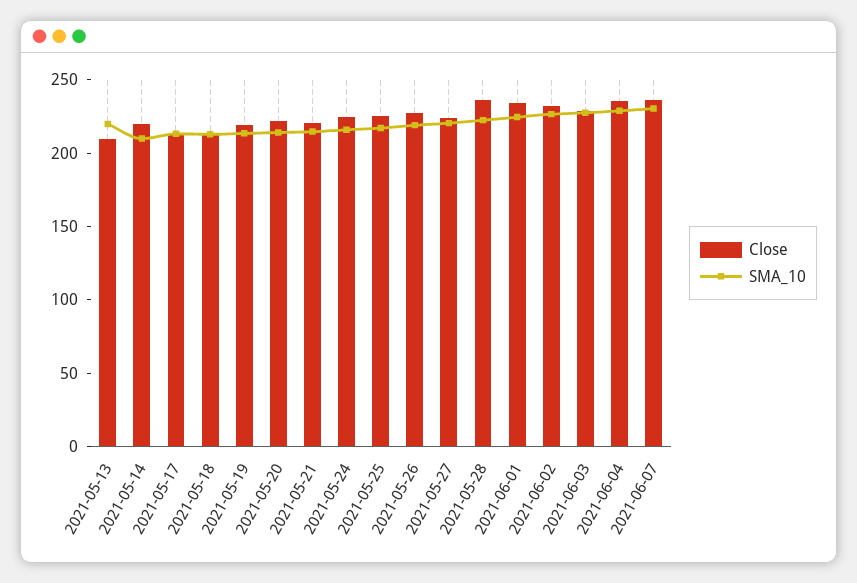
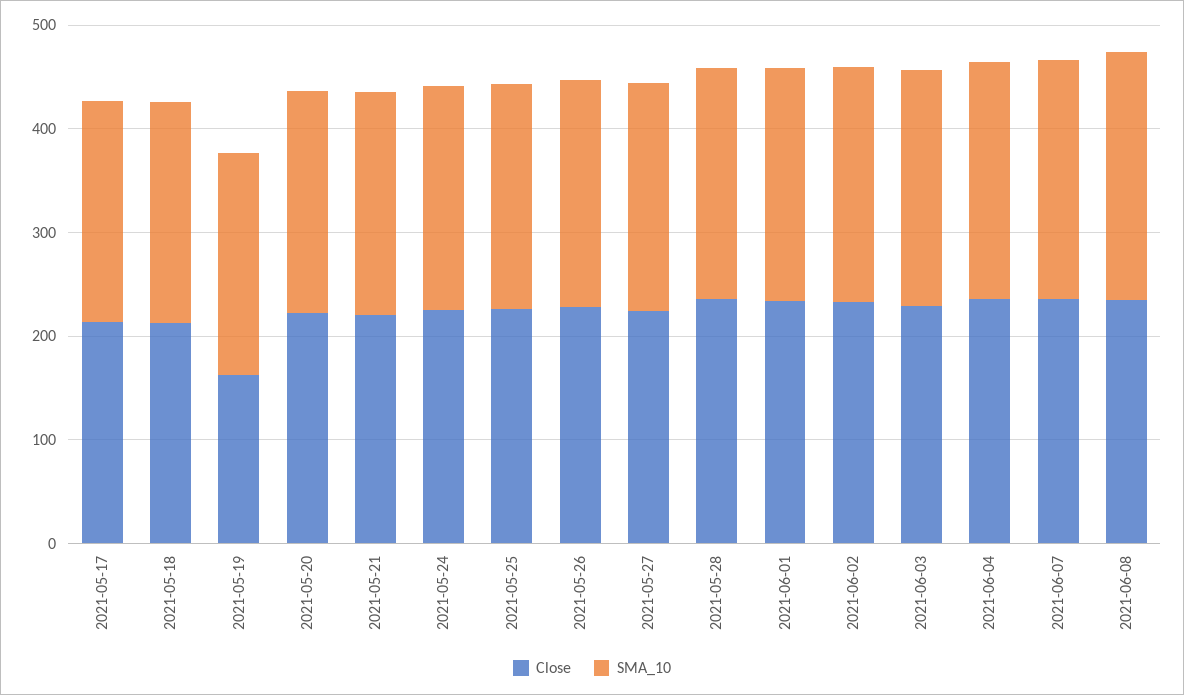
Close, 2021-05-13: 210 -> none
SMA_10, 2021-05-13: 220 -> none
Close, 2021-05-14: 220 -> none
SMA_10, 2021-05-14: 210 -> none
Close, 2021-05-19: 220 -> 160
Close, 2021-06-08: none -> 240
SMA_10, 2021-06-08: none -> 240

